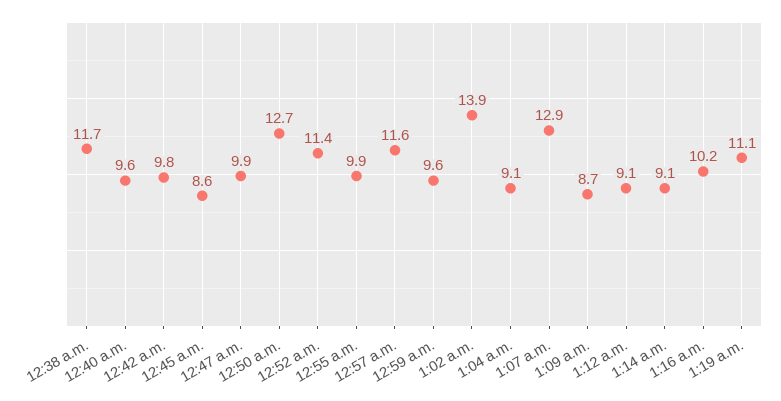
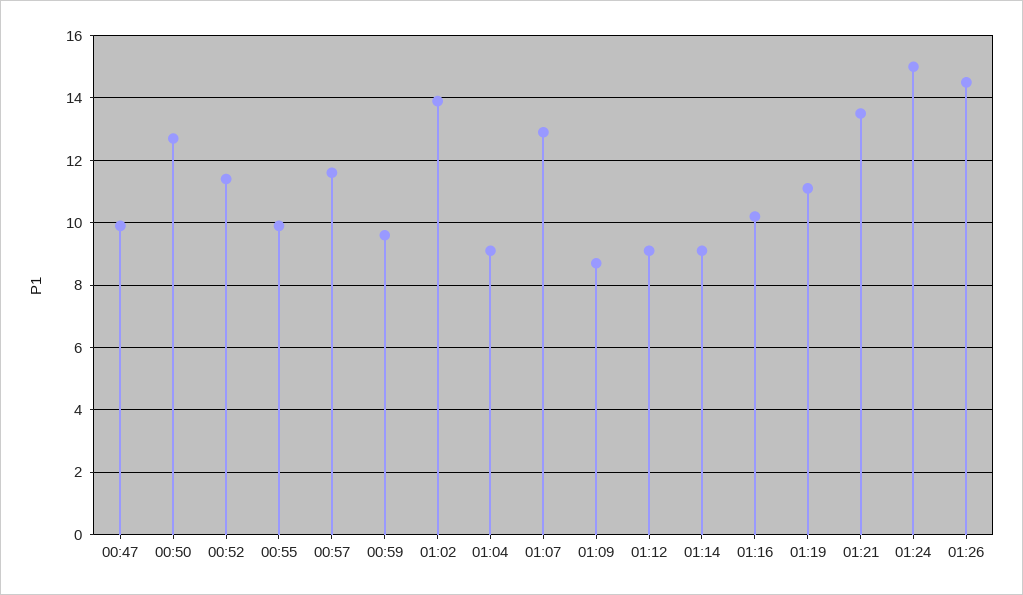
12:38 a.m.: 11.7 -> none
12:40 a.m.: 9.6 -> none
12:42 a.m.: 9.8 -> none
12:45 a.m.: 8.6 -> none
01:21: none -> 13.5
01:24: none -> 15
01:26: none -> 14.5

